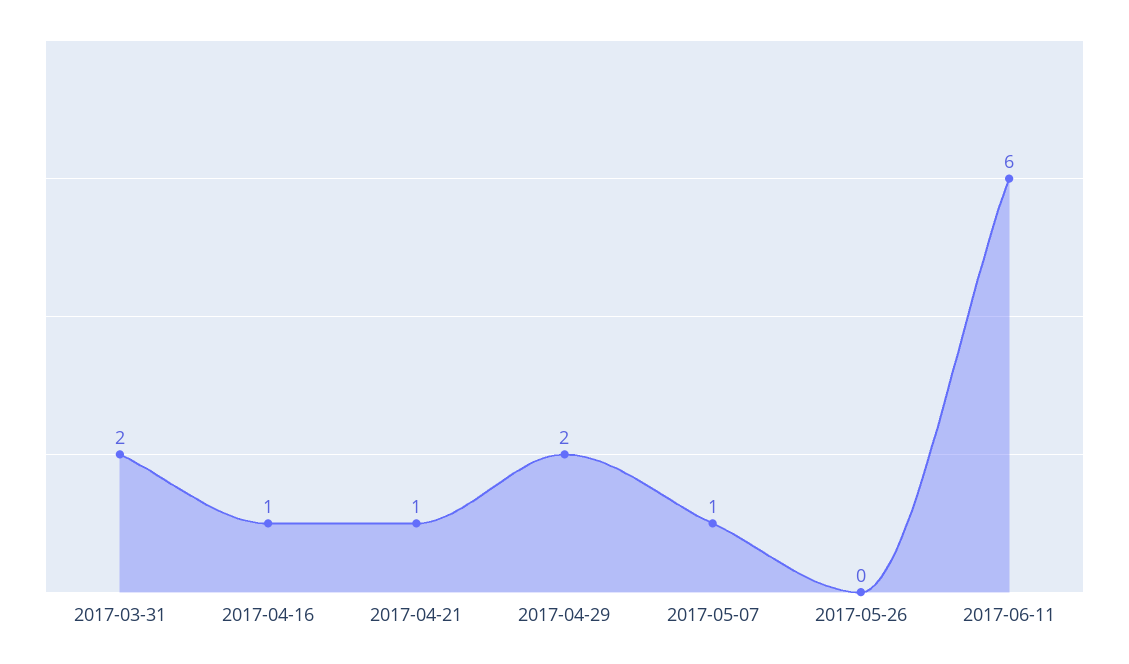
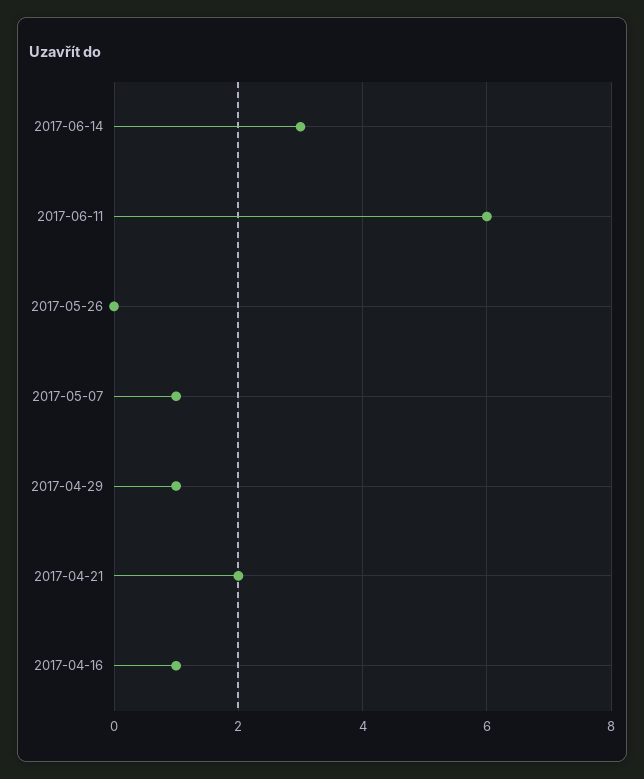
2017-03-31: 2 -> none
2017-04-21: 1 -> 2
2017-04-29: 2 -> 1
2017-06-14: none -> 3

